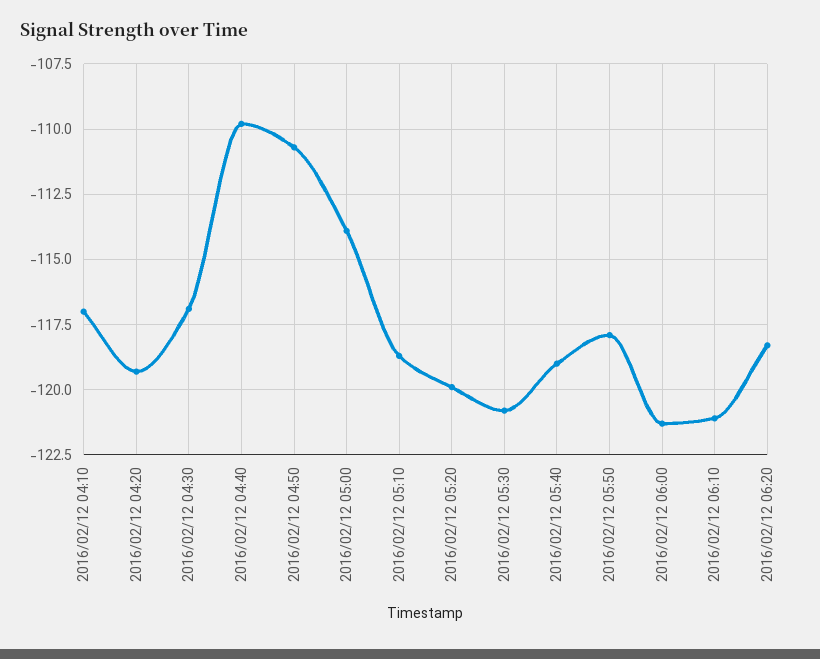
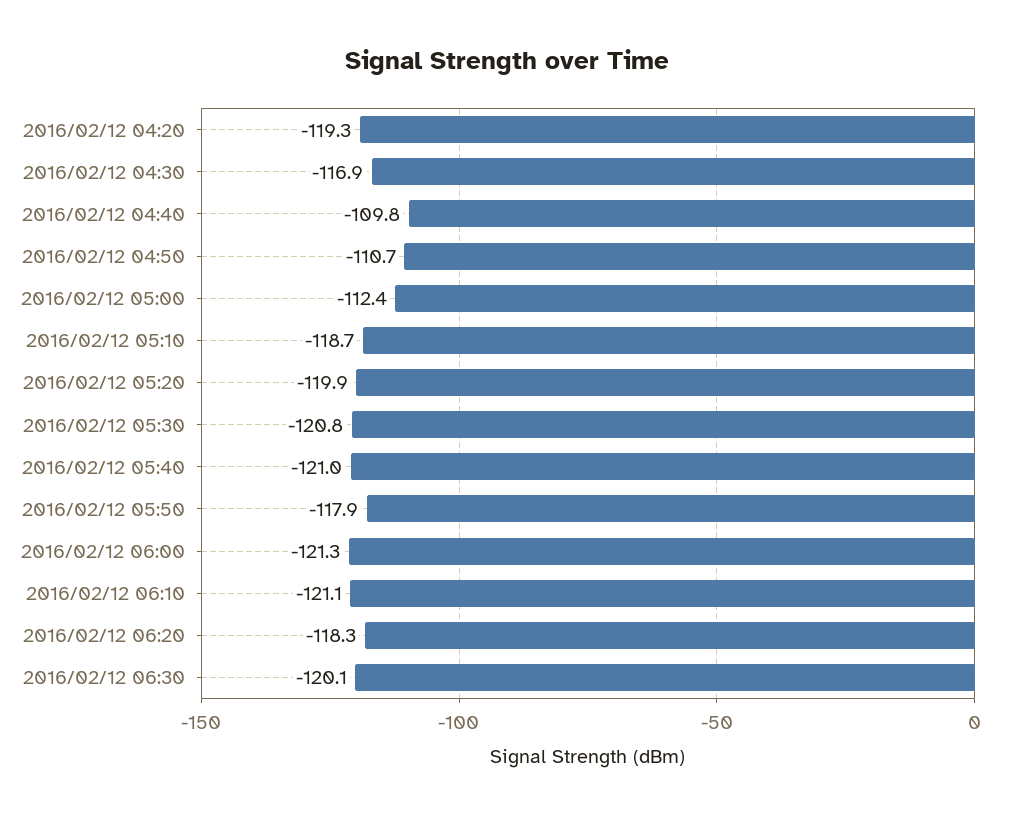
2016/02/12 04:10: -117 -> none
2016/02/12 05:00: -114 -> -112.4
2016/02/12 05:40: -119 -> -121
2016/02/12 06:30: none -> -120.1

